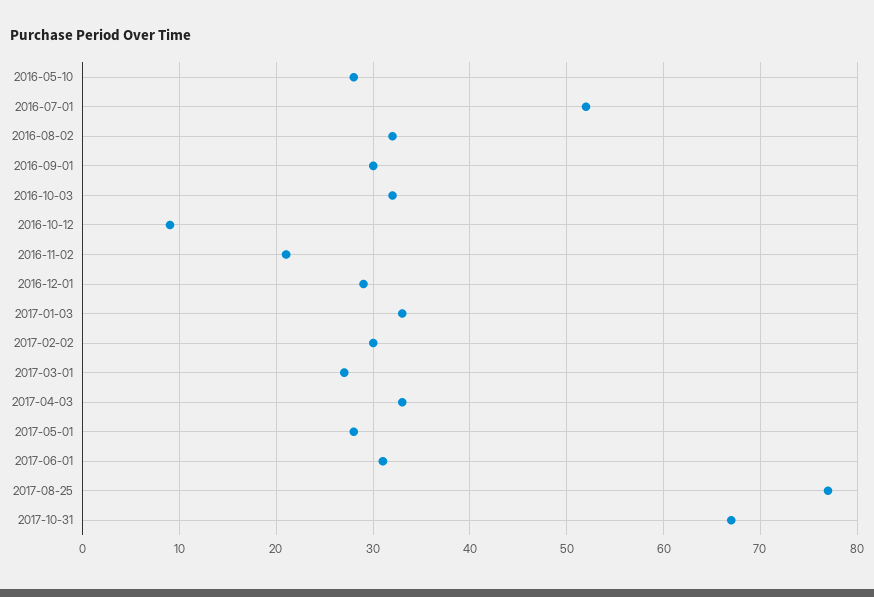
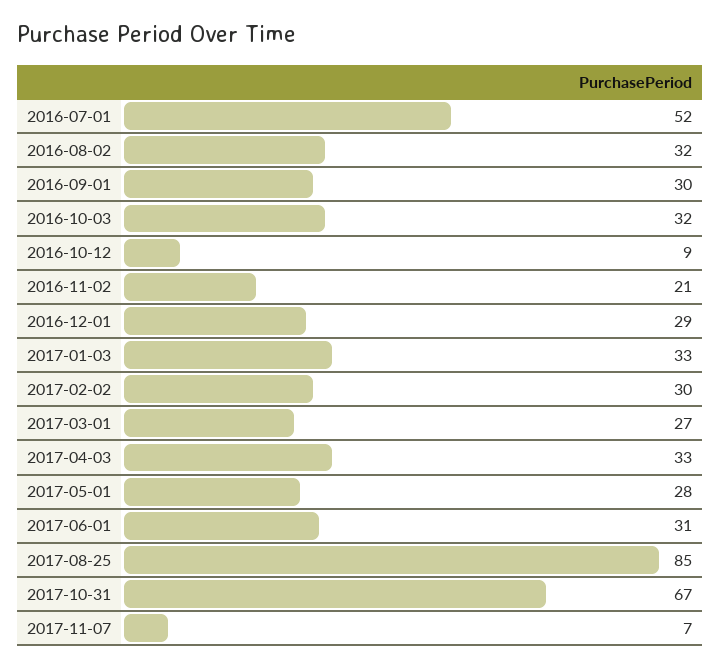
2016-05-10: 28 -> none
2017-08-25: 77 -> 85
2017-11-07: none -> 7

